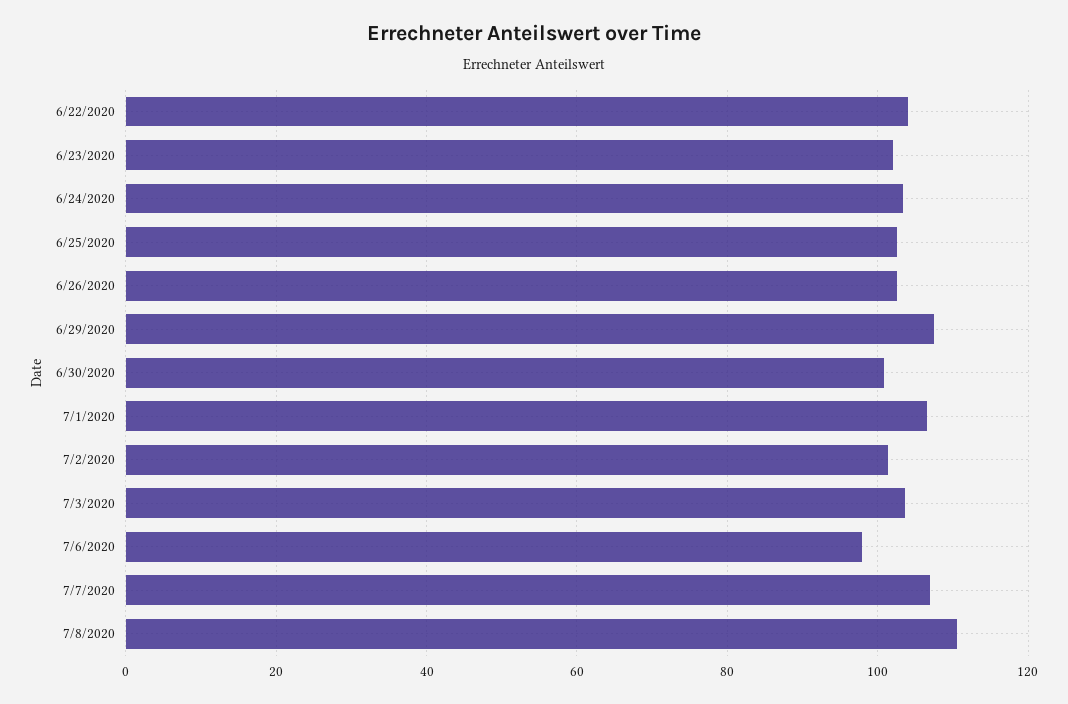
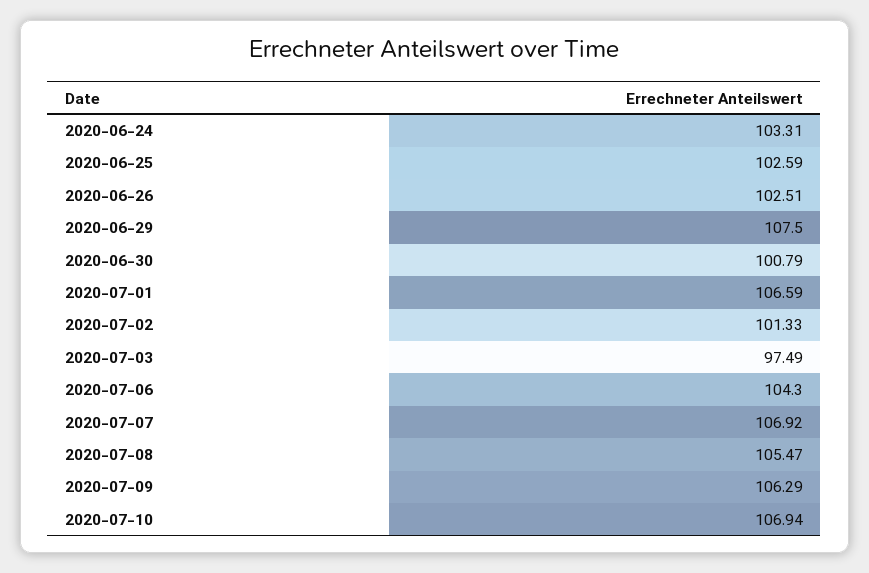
6/22/2020: 104 -> none
6/23/2020: 102 -> none
7/3/2020: 104 -> 97.49
7/6/2020: 98 -> 104.3
7/8/2020: 110 -> 105.47
2020-07-09: none -> 106.29
2020-07-10: none -> 106.94

